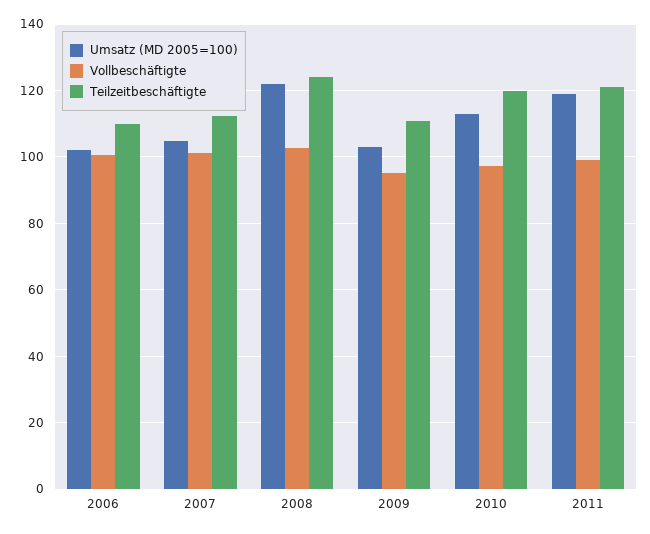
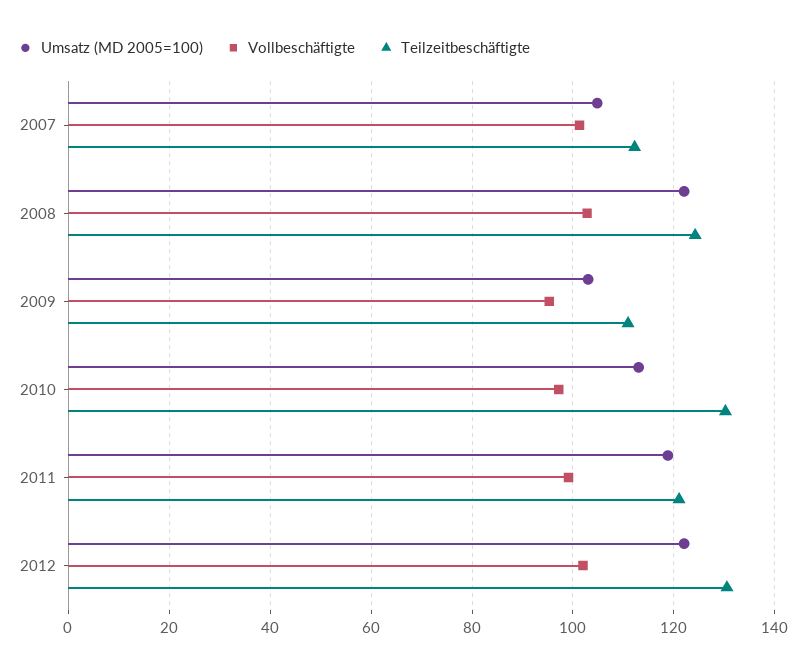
Umsatz (MD 2005=100), 2006: 102 -> none
Vollbeschäftigte, 2006: 100 -> none
Teilzeitbeschäftigte, 2006: 110 -> none
Teilzeitbeschäftigte, 2010: 120 -> 130
Umsatz (MD 2005=100), 2012: none -> 122
Vollbeschäftigte, 2012: none -> 102
Teilzeitbeschäftigte, 2012: none -> 130

